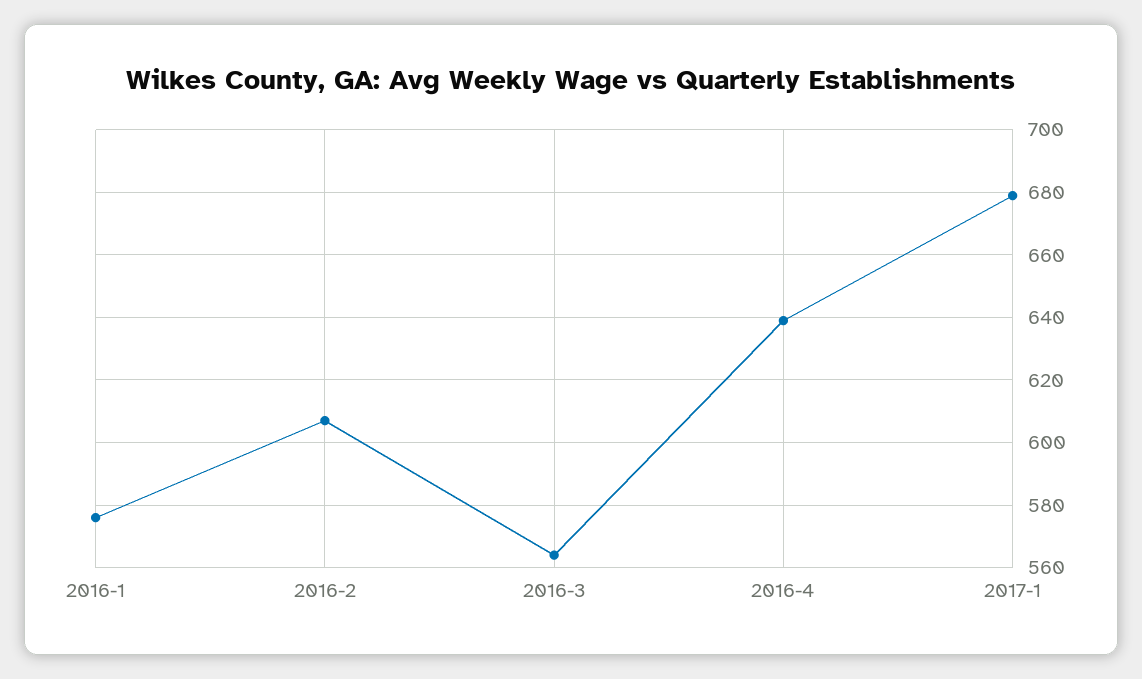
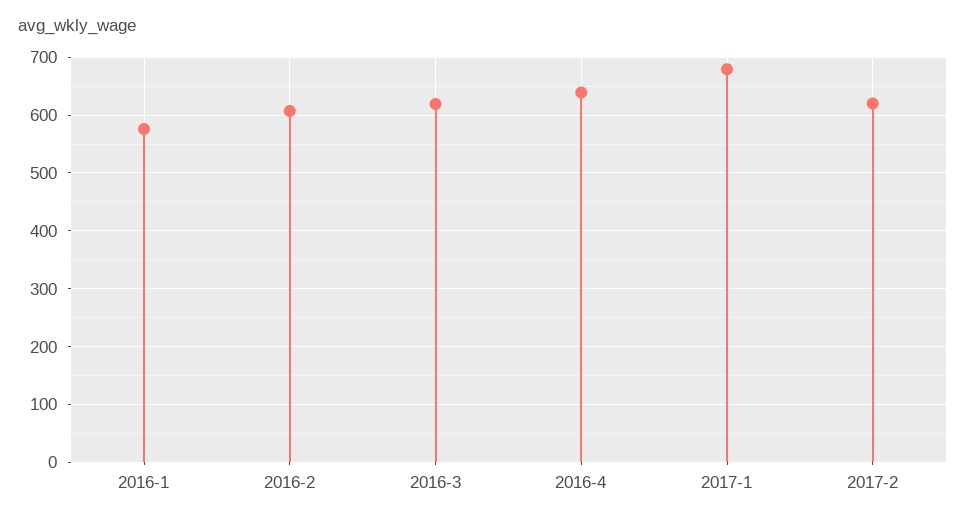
2016-3: 565 -> 620
2017-2: none -> 620

